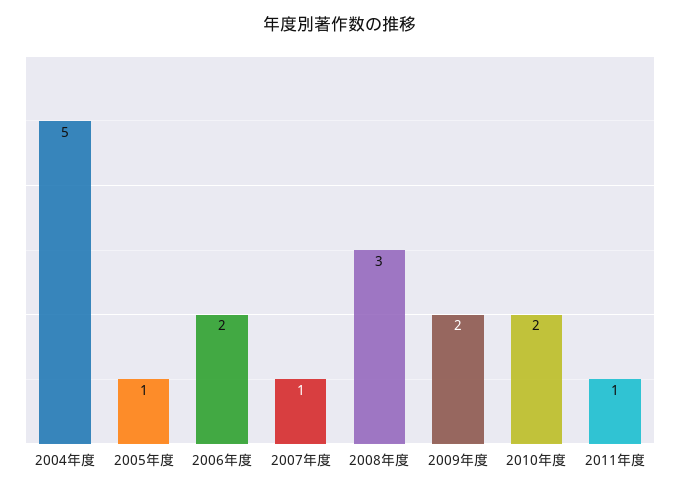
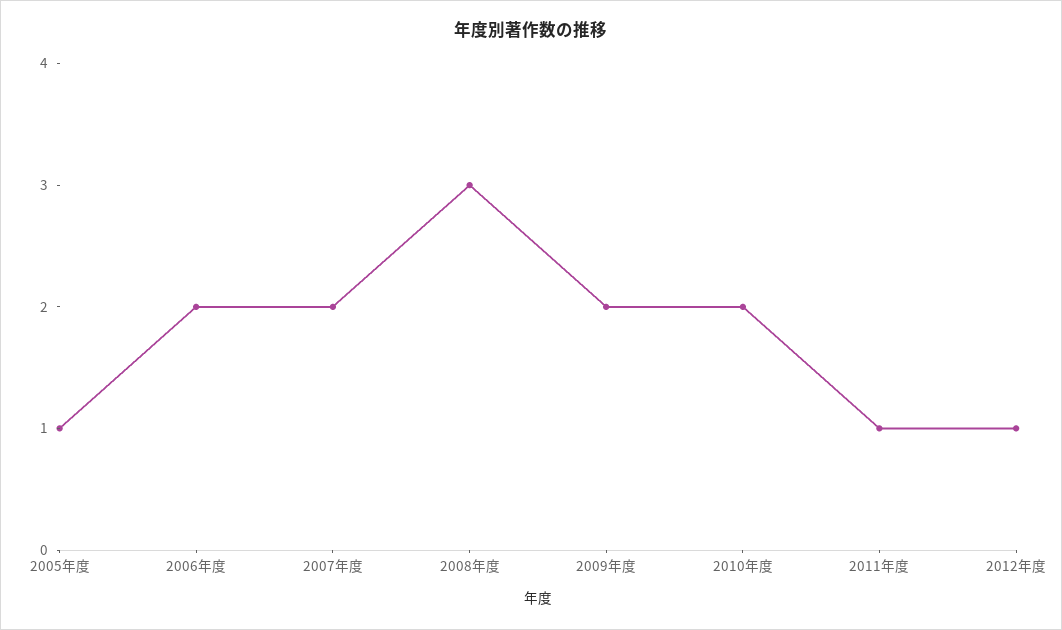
2004年度: 5 -> none
2007年度: 1 -> 2
2012年度: none -> 1

